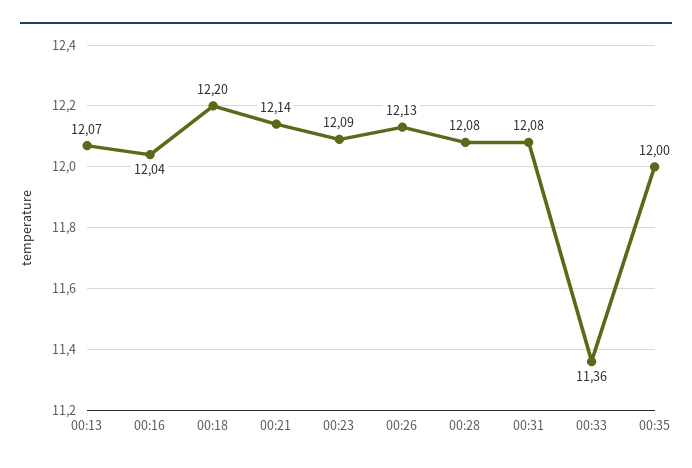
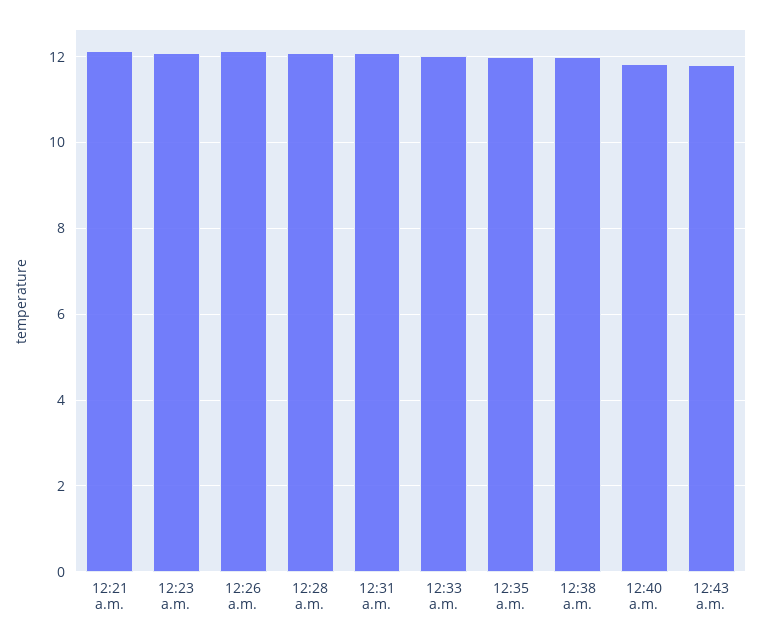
00:13: 12.07 -> none
00:16: 12.04 -> none
00:18: 12.2 -> none
00:33: 11.36 -> 12
12:38 a.m.: none -> 12
12:40 a.m.: none -> 11.8
12:43 a.m.: none -> 11.8

